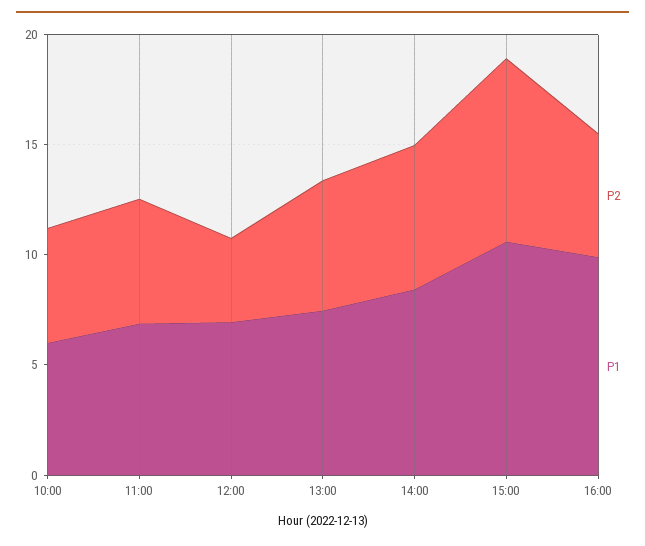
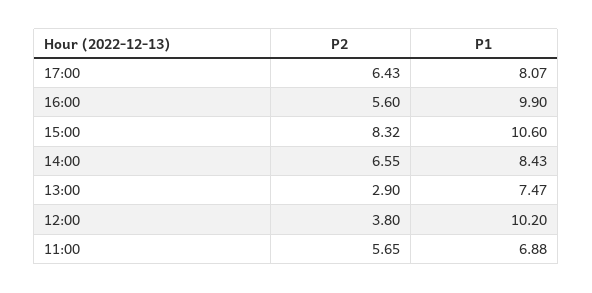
P2, 10:00: 5 -> none
P1, 10:00: 6 -> none
P1, 12:00: 7 -> 10.2
P2, 13:00: 6 -> 2.9
P2, 17:00: none -> 6.43
P1, 17:00: none -> 8.07

